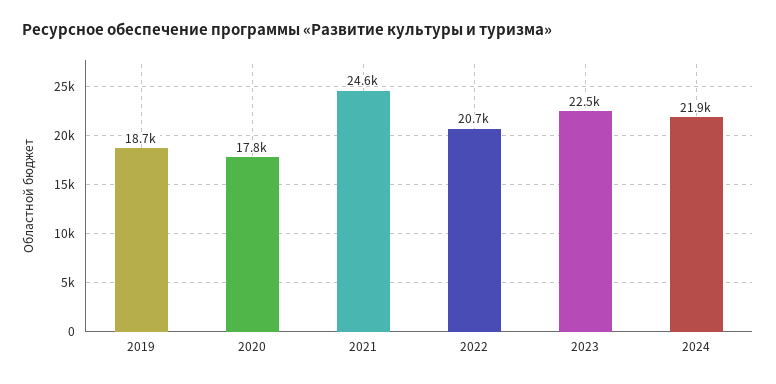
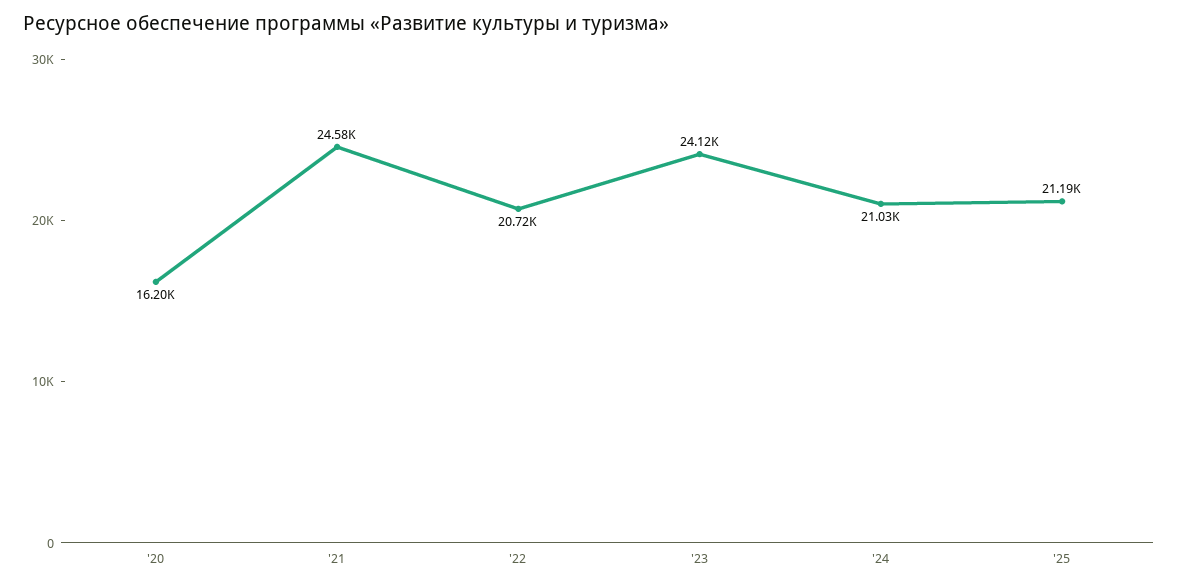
2019: 18700 -> none
2020: 17800 -> 16200
2023: 22500 -> 24120
2024: 21900 -> 21030
'25: none -> 21190

